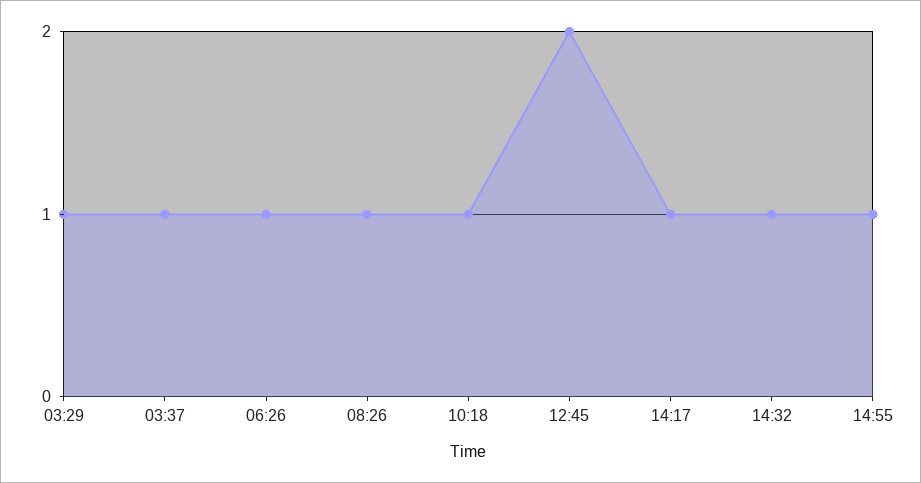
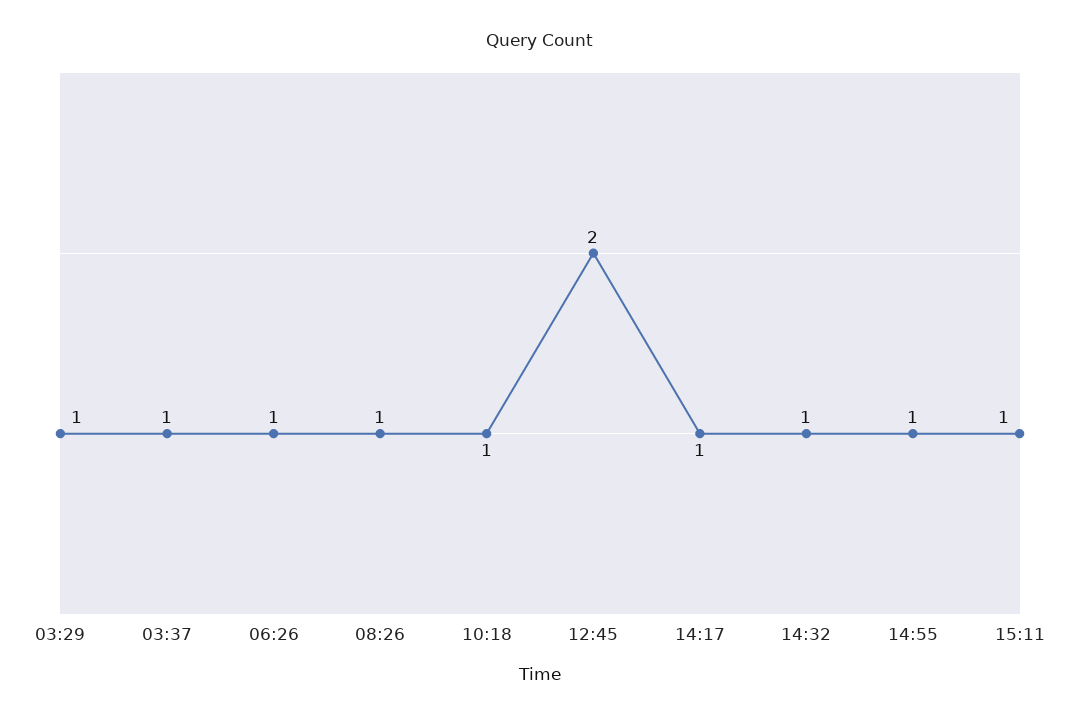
15:11: none -> 1

